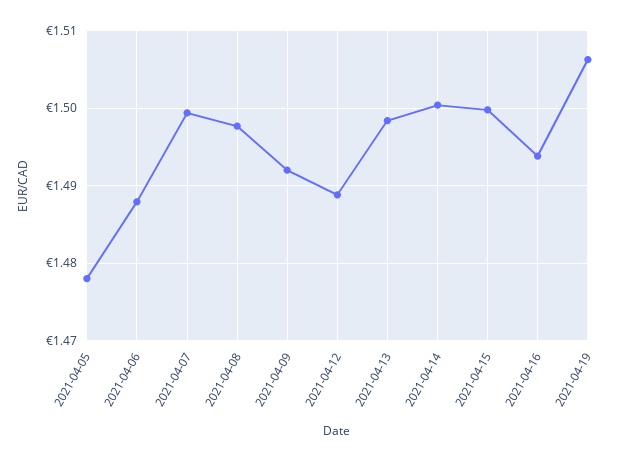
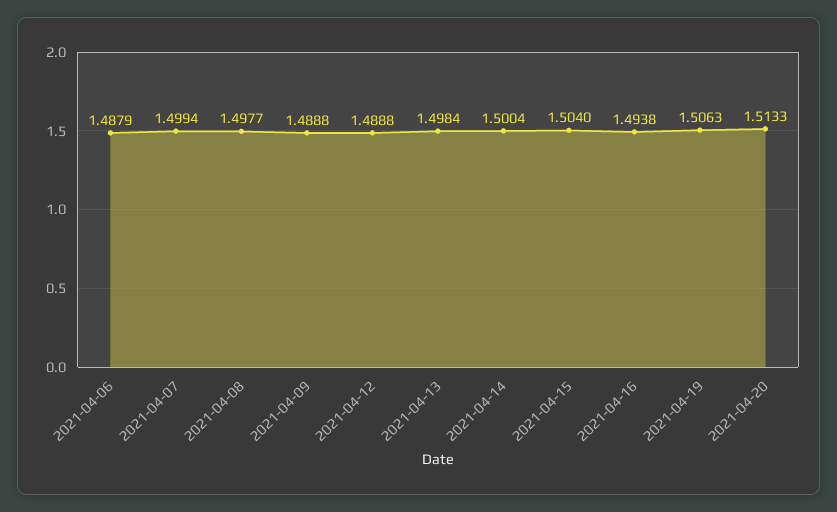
2021-04-05: 1.478 -> none
2021-04-09: 1.492 -> 1.4888
2021-04-15: 1.5 -> 1.504
2021-04-20: none -> 1.5133

